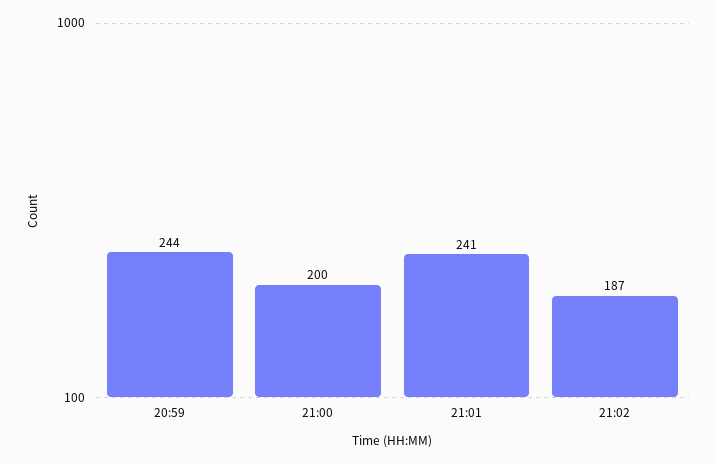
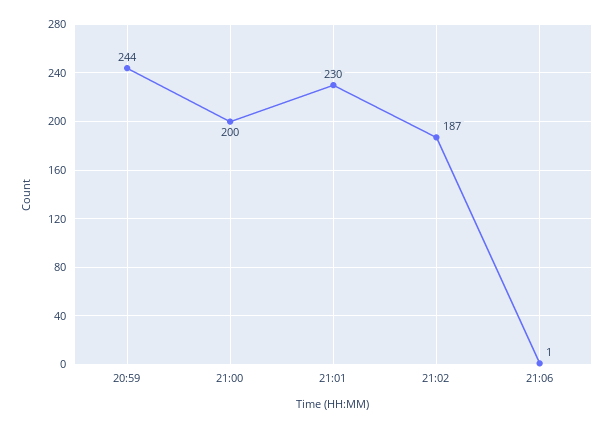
21:01: 241 -> 230
21:06: none -> 1

